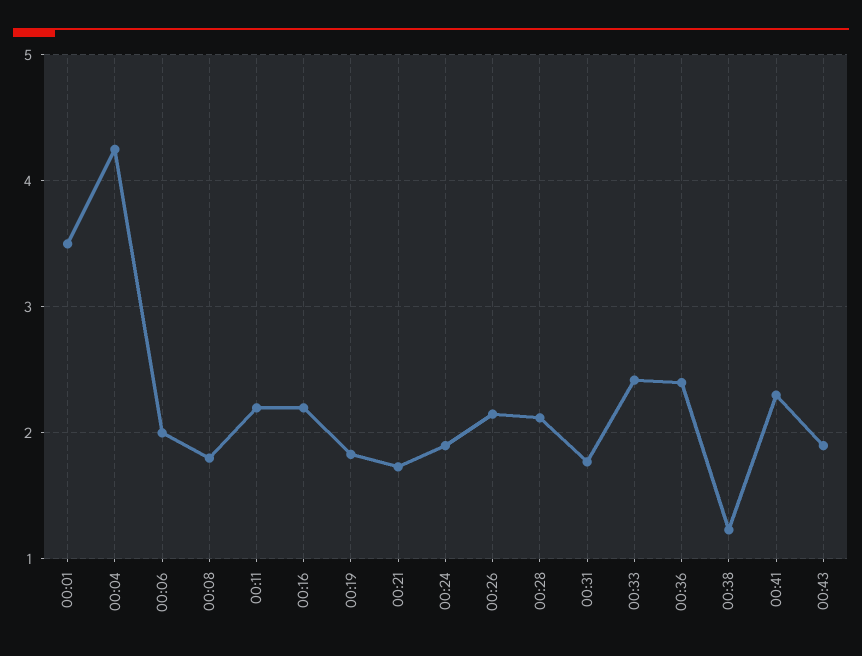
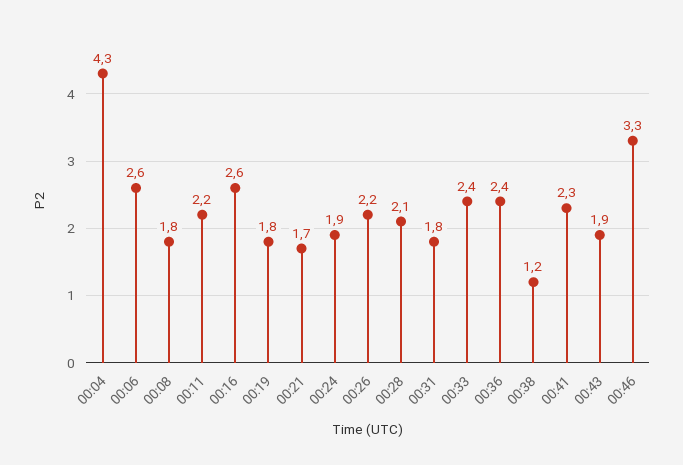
00:01: 3.5 -> none
00:06: 2 -> 2.6
00:16: 2.2 -> 2.6
00:46: none -> 3.3

